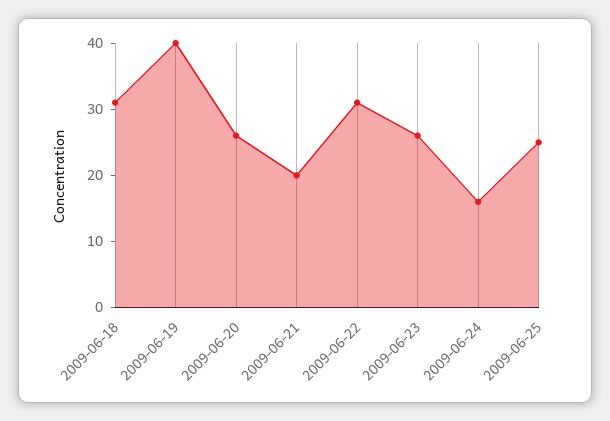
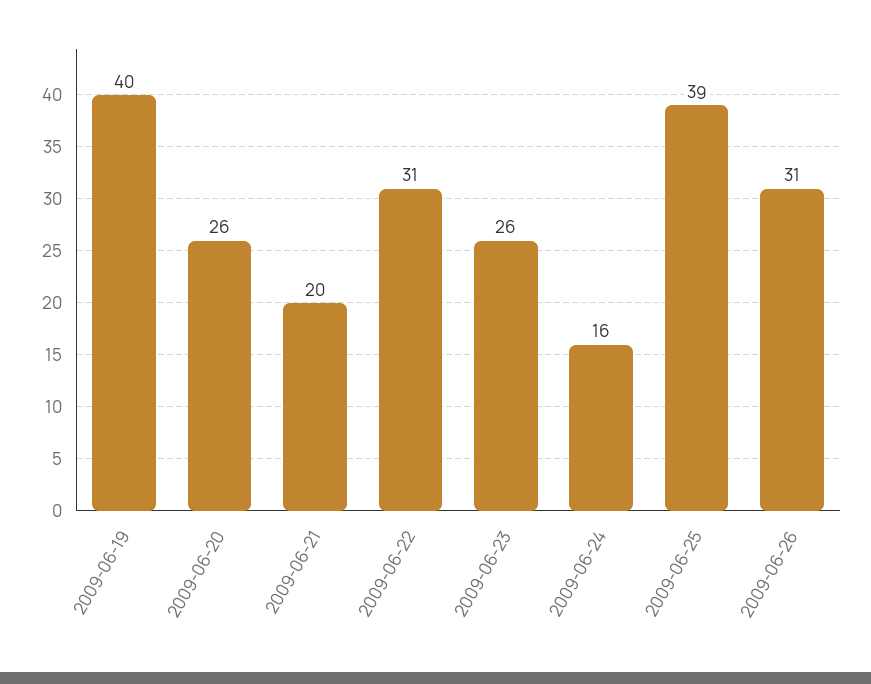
2009-06-18: 30 -> none
2009-06-25: 25 -> 39
2009-06-26: none -> 31

